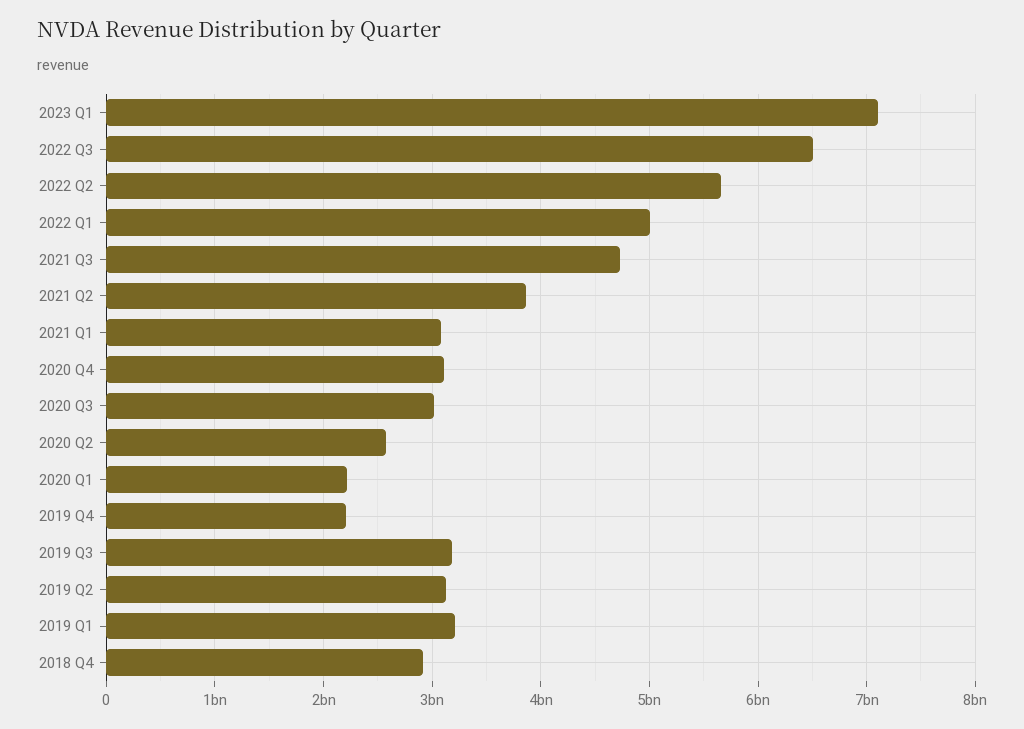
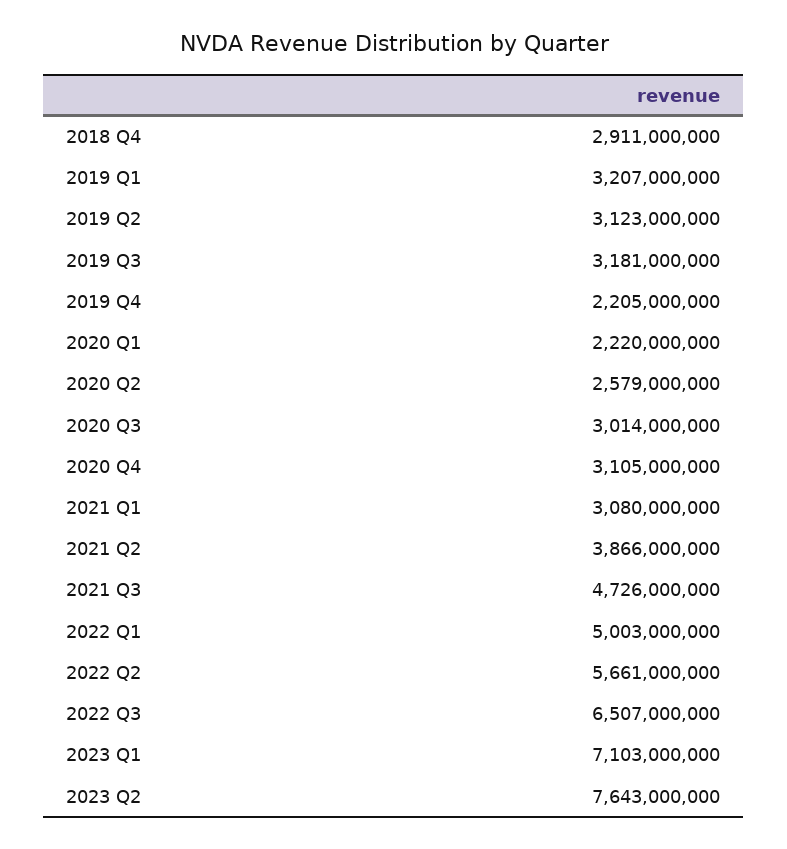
2023 Q2: none -> 7643000000

